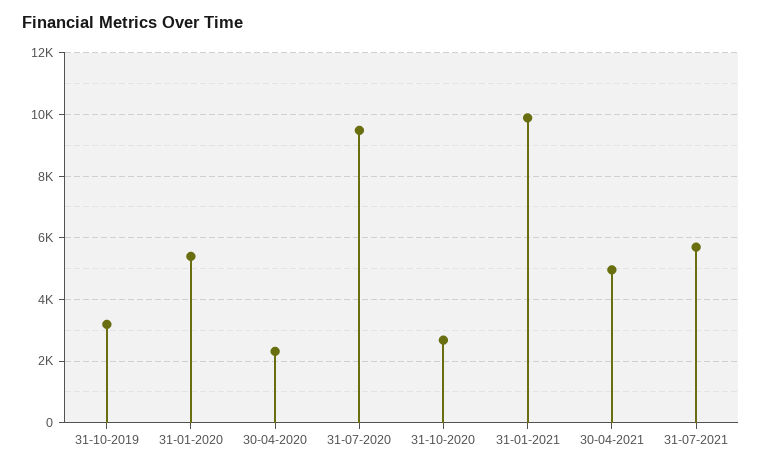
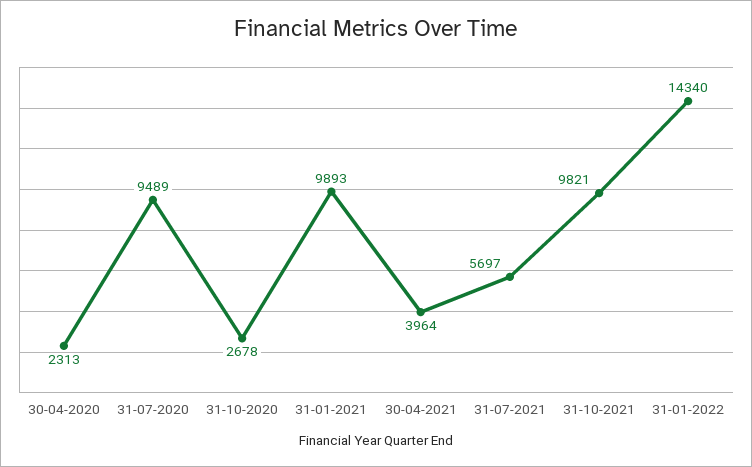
31-10-2019: 3200 -> none
31-01-2020: 5400 -> none
30-04-2021: 5000 -> 3964
31-10-2021: none -> 9821
31-01-2022: none -> 14340

